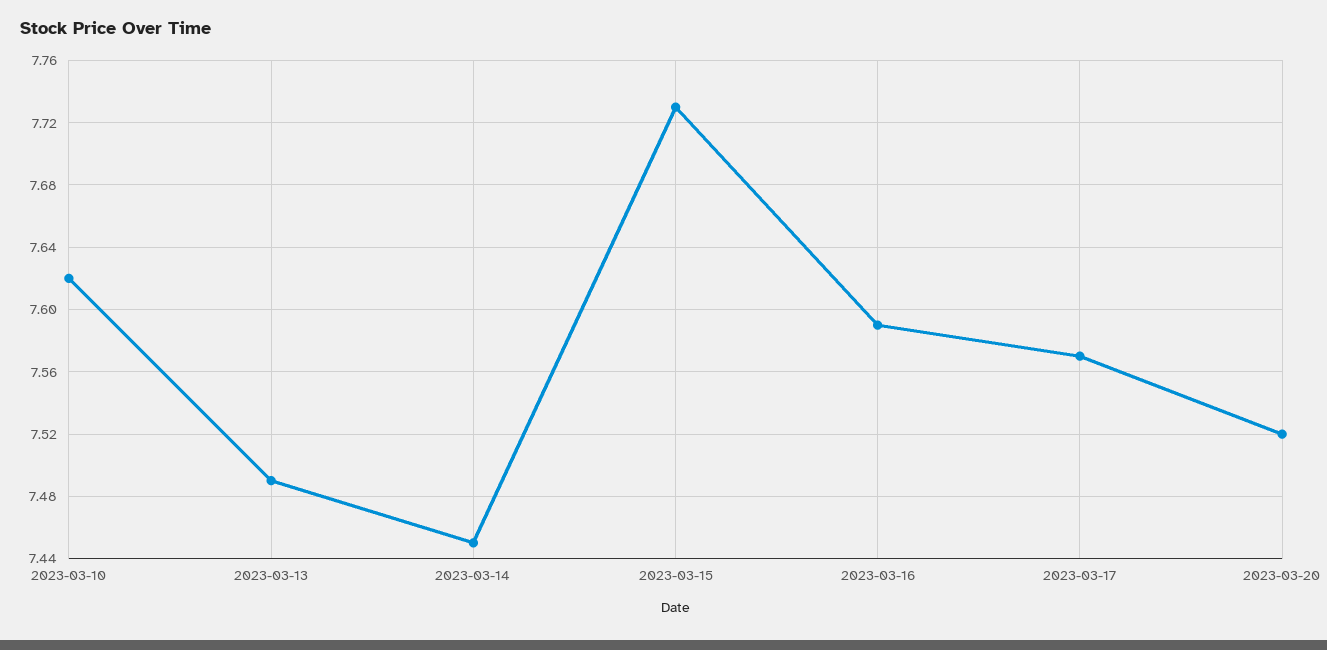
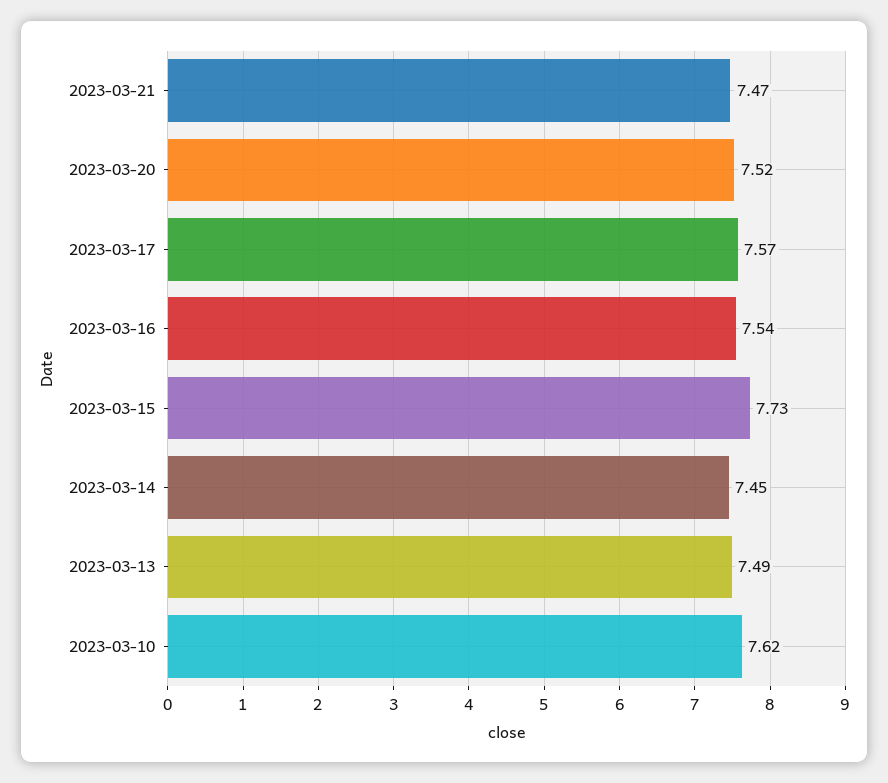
2023-03-16: 7.59 -> 7.54
2023-03-21: none -> 7.47

